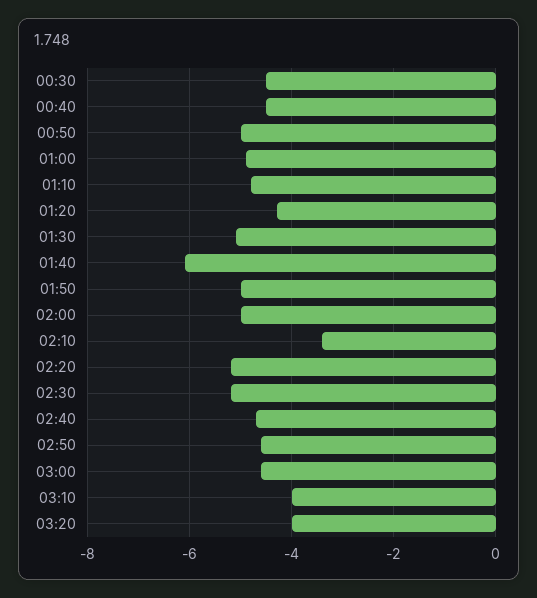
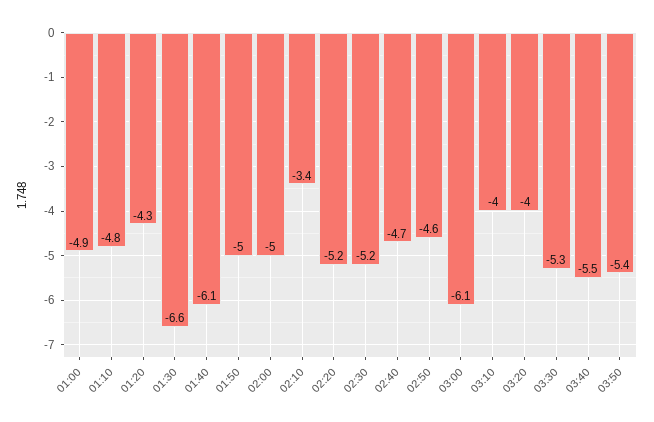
00:30: -4.5 -> none
00:40: -4.5 -> none
00:50: -5 -> none
01:30: -5 -> -6.6
03:00: -4.5 -> -6.1
03:30: none -> -5.3
03:40: none -> -5.5
03:50: none -> -5.4

